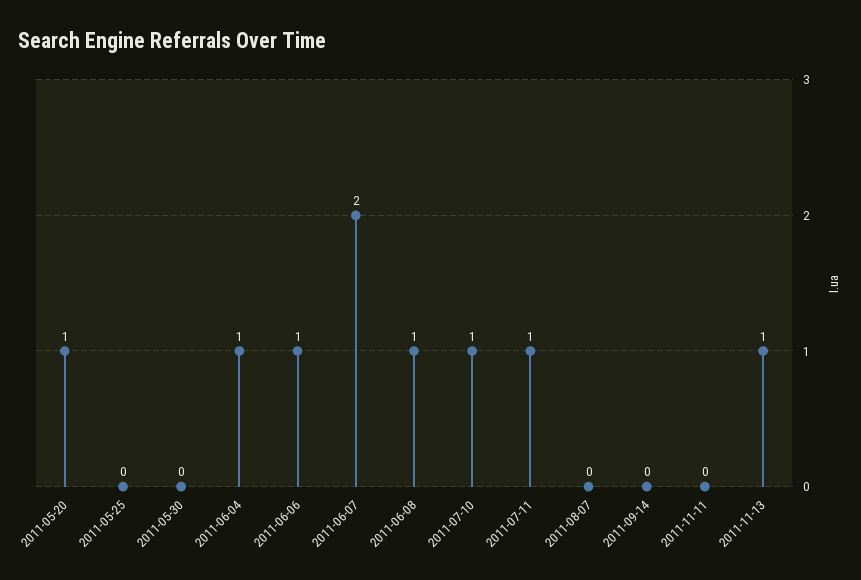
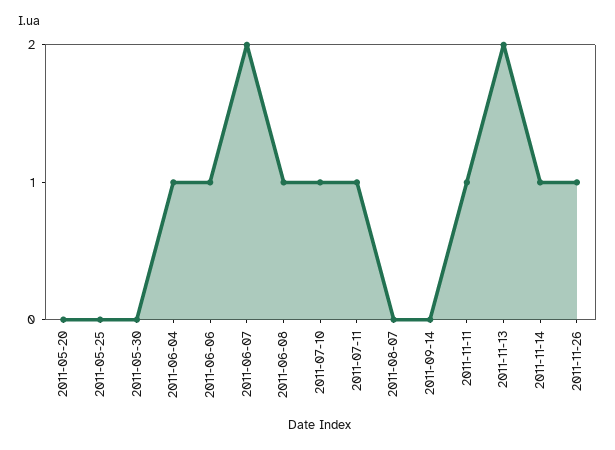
2011-05-20: 1 -> 0
2011-11-11: 0 -> 1
2011-11-13: 1 -> 2
2011-11-14: none -> 1
2011-11-26: none -> 1

